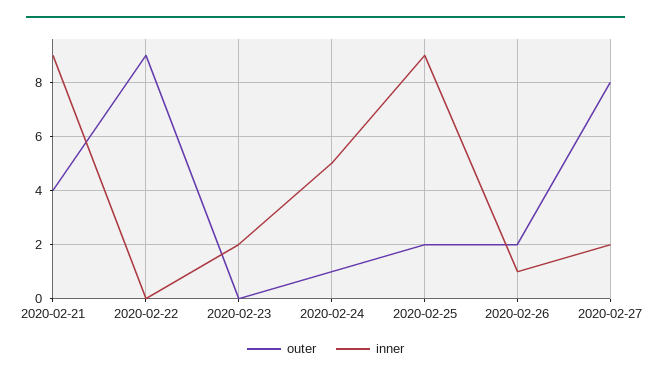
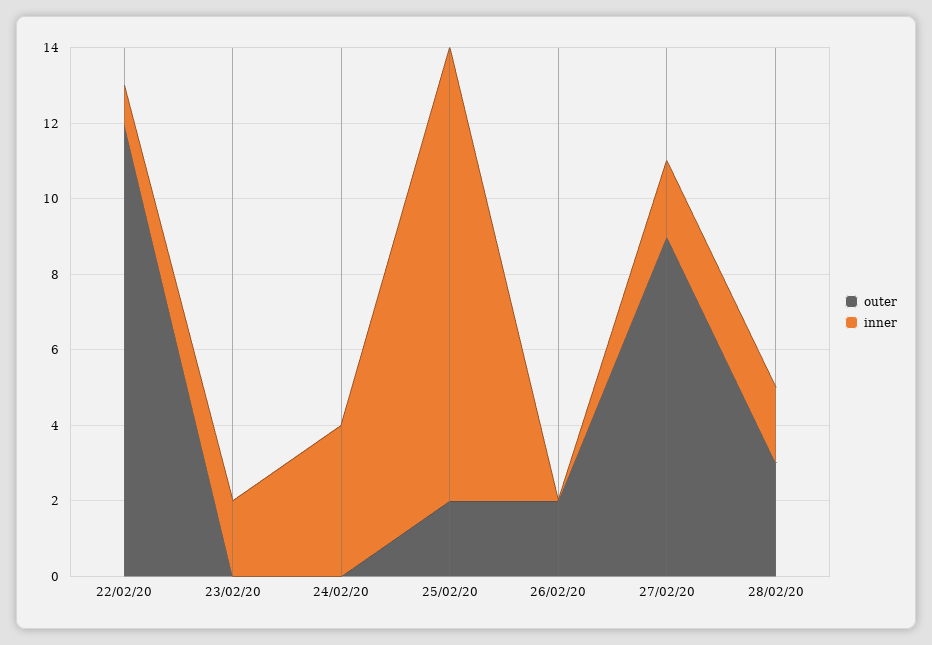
outer, 2020-02-21: 4 -> none
inner, 2020-02-21: 9 -> none
outer, 2020-02-22: 9 -> 12
inner, 2020-02-22: 0 -> 1
outer, 2020-02-24: 1 -> 0
inner, 2020-02-24: 5 -> 4
inner, 2020-02-25: 9 -> 12
inner, 2020-02-26: 1 -> 0
outer, 2020-02-27: 8 -> 9
outer, 28/02/20: none -> 3
inner, 28/02/20: none -> 2

